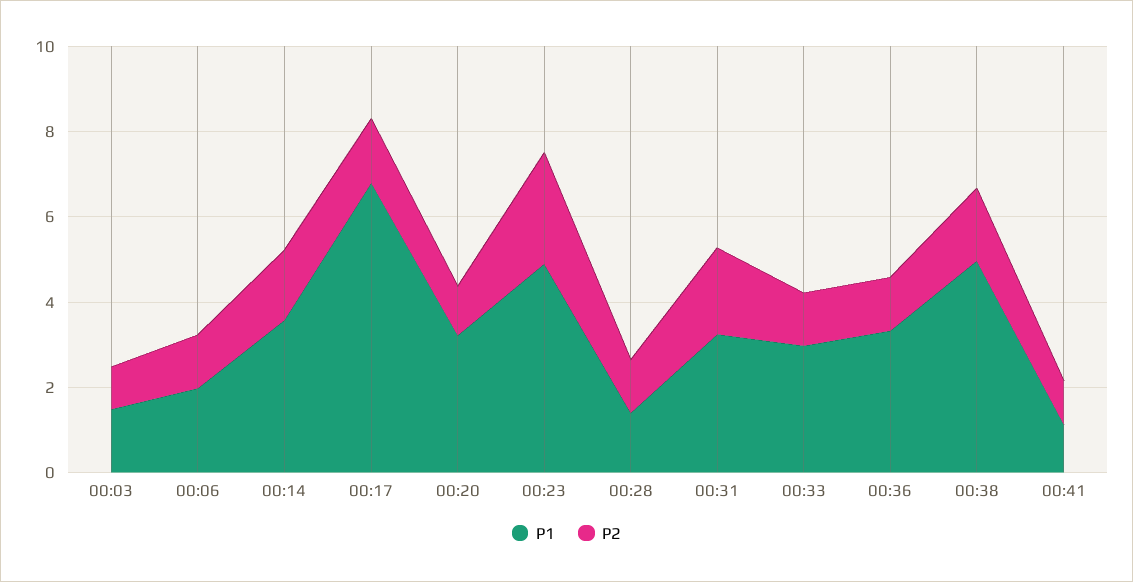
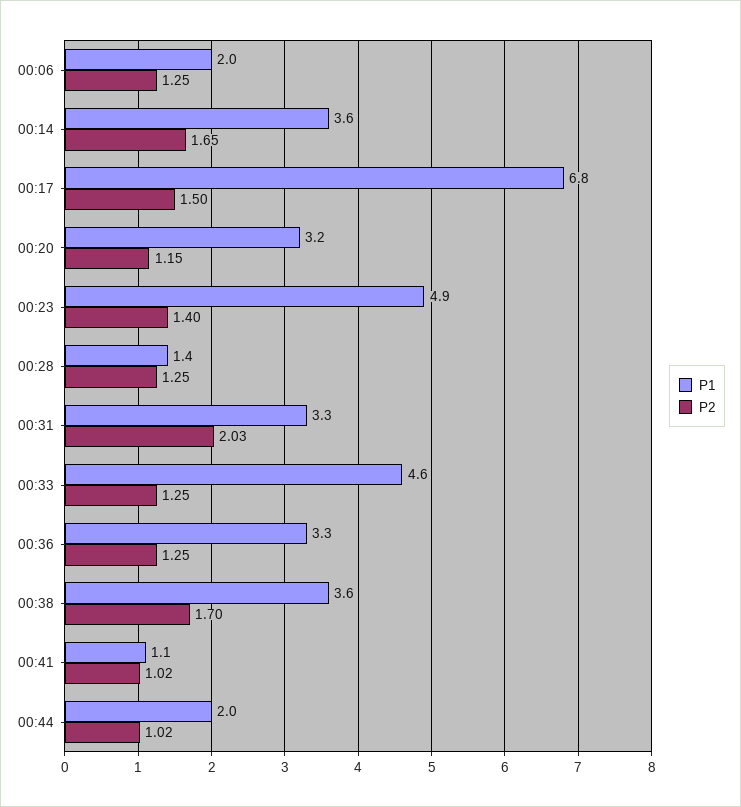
P1, 00:03: 1.5 -> none
P2, 00:03: 1 -> none
P2, 00:23: 2.5 -> 1.4
P1, 00:33: 3 -> 4.6
P1, 00:38: 5 -> 3.6
P1, 00:44: none -> 2
P2, 00:44: none -> 1.02

